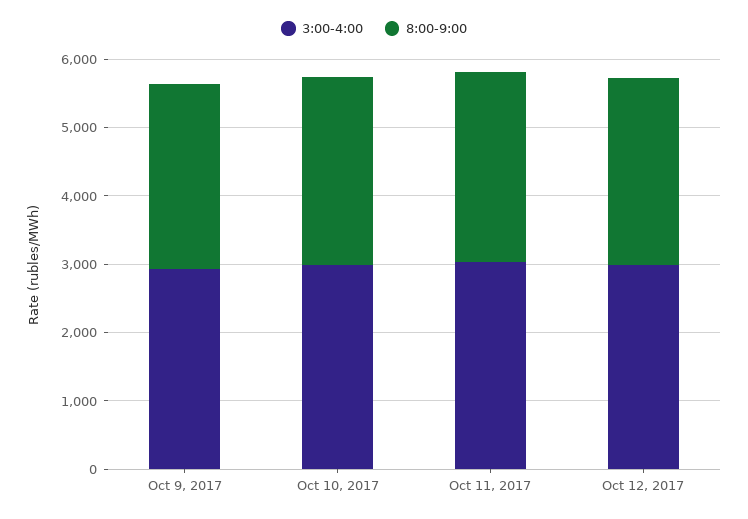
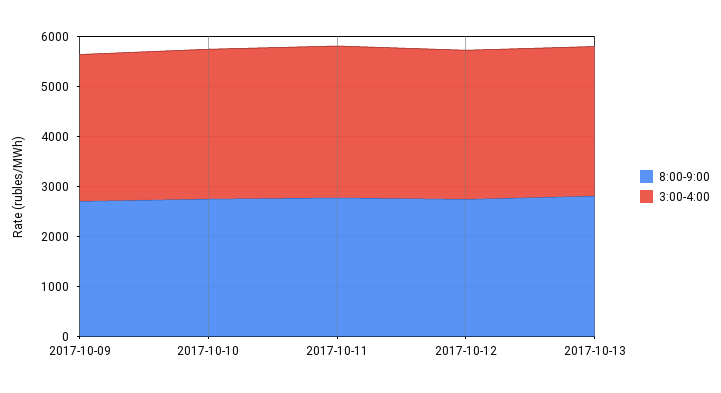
8:00-9:00, 2017-10-13: none -> 2800
3:00-4:00, 2017-10-13: none -> 3000

